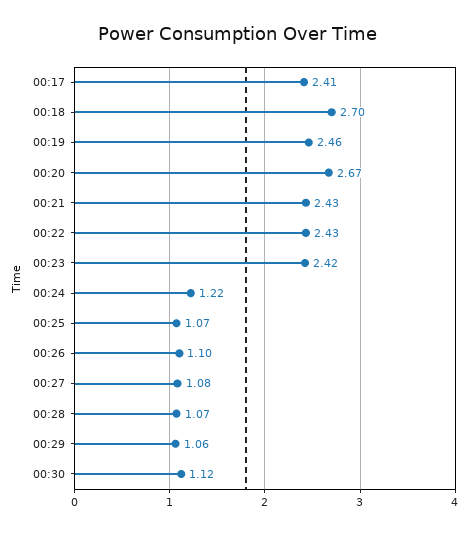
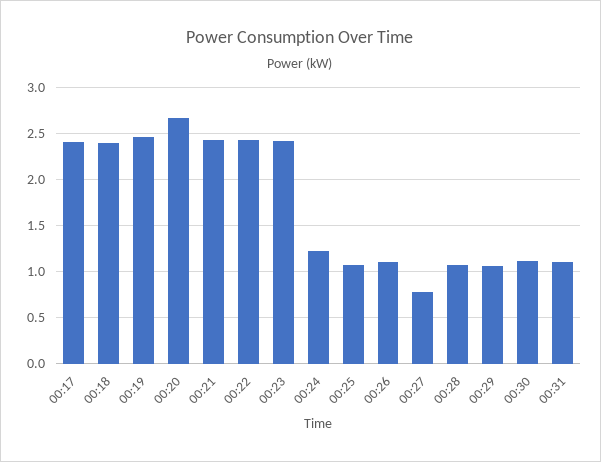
00:18: 2.7 -> 2.4
00:27: 1.08 -> 0.8
00:31: none -> 1.1

